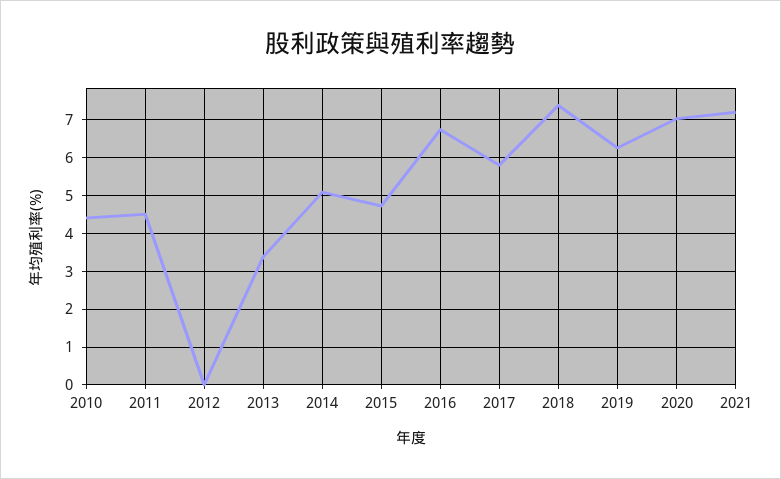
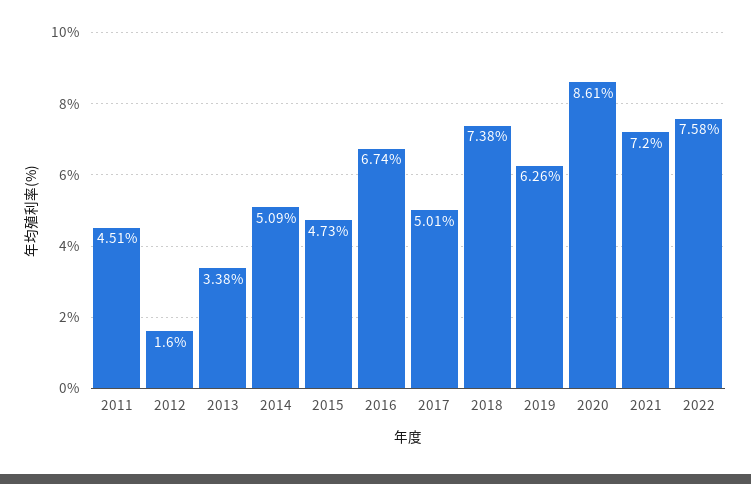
2010: 4.4 -> none
2012: 0 -> 1.6
2017: 5.8 -> 5.01
2020: 7 -> 8.61
2022: none -> 7.58

